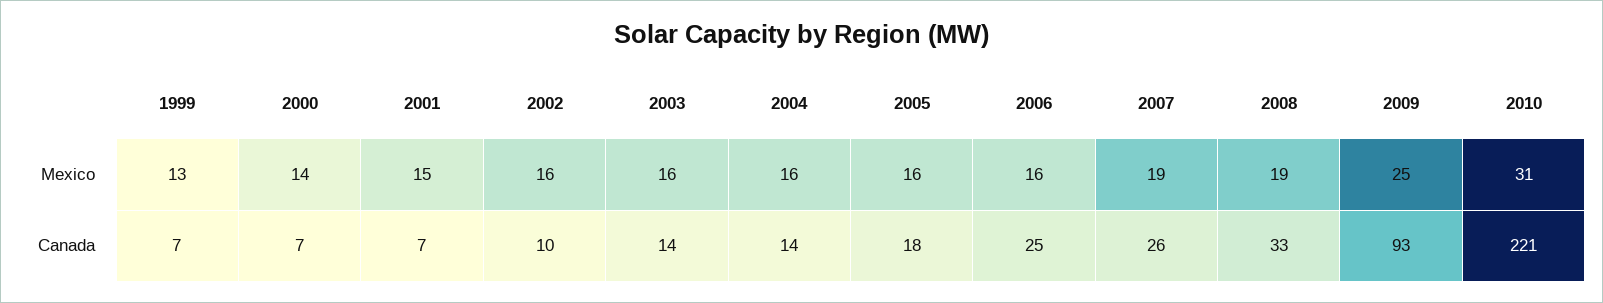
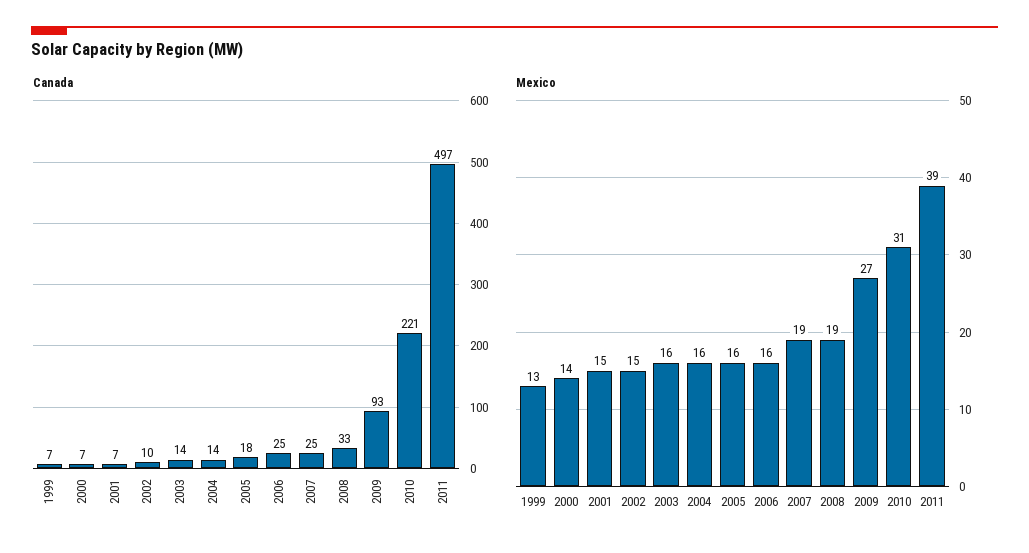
Mexico, 2002: 16 -> 15
Mexico, 2009: 25 -> 27
Canada, 2007: 26 -> 25
Canada, 2011: none -> 497
Mexico, 2011: none -> 39

